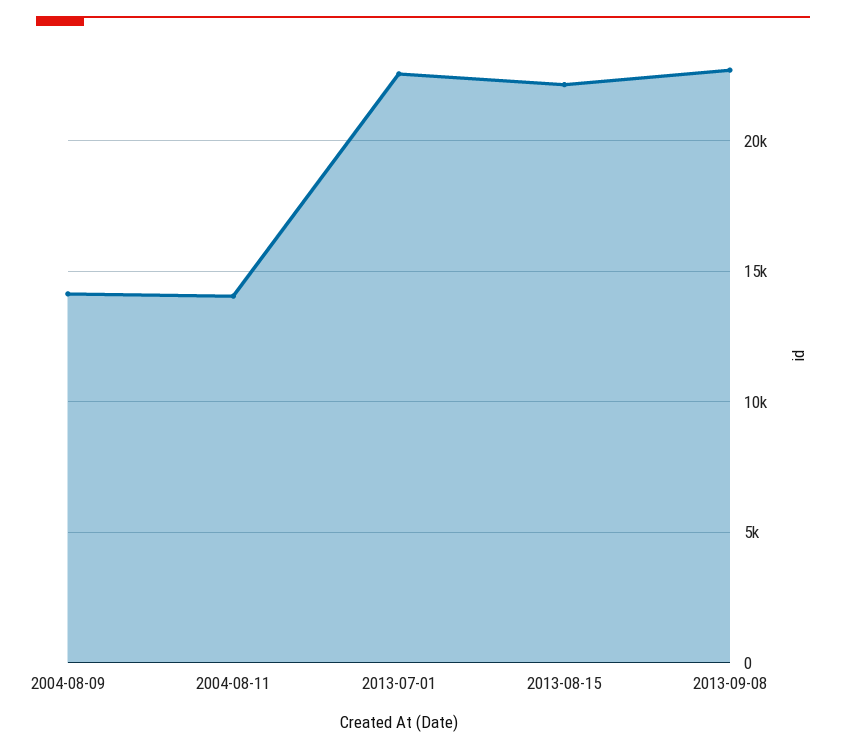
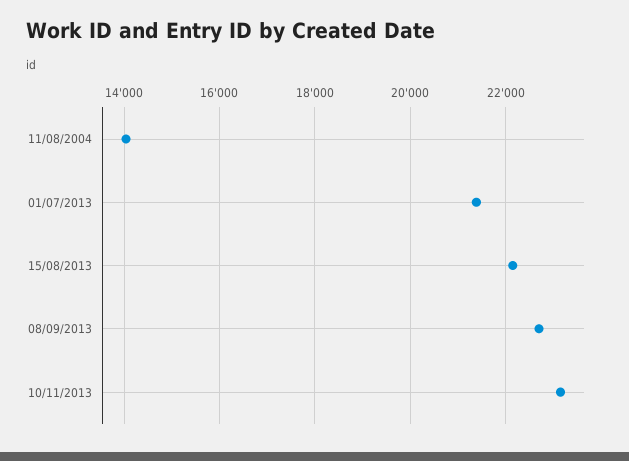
2004-08-09: 14000 -> none
2013-07-01: 22500 -> 21400
10/11/2013: none -> 23200

